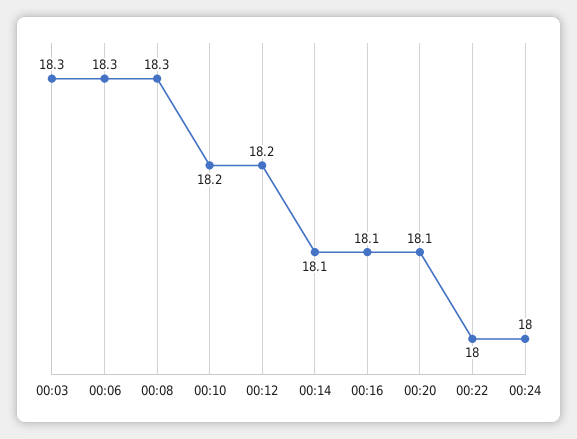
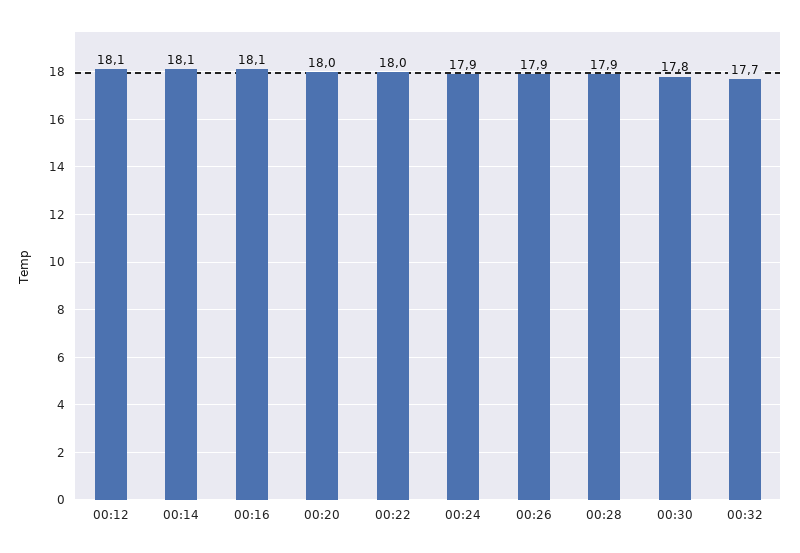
00:03: 18.3 -> none
00:06: 18.3 -> none
00:08: 18.3 -> none
00:10: 18.2 -> none
00:12: 18.2 -> 18.1
00:20: 18.1 -> 18
00:24: 18 -> 17.9
00:26: none -> 17.9
00:28: none -> 17.9
00:30: none -> 17.8
00:32: none -> 17.7

